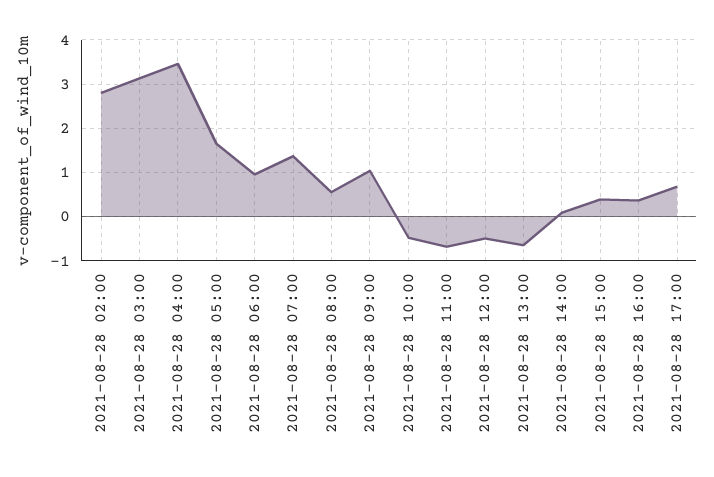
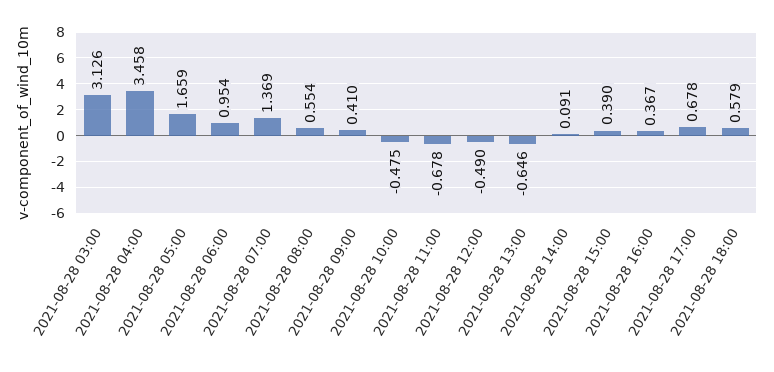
2021-08-28 02:00: 2.8 -> none
2021-08-28 09:00: 1 -> 0.41
2021-08-28 18:00: none -> 0.579

